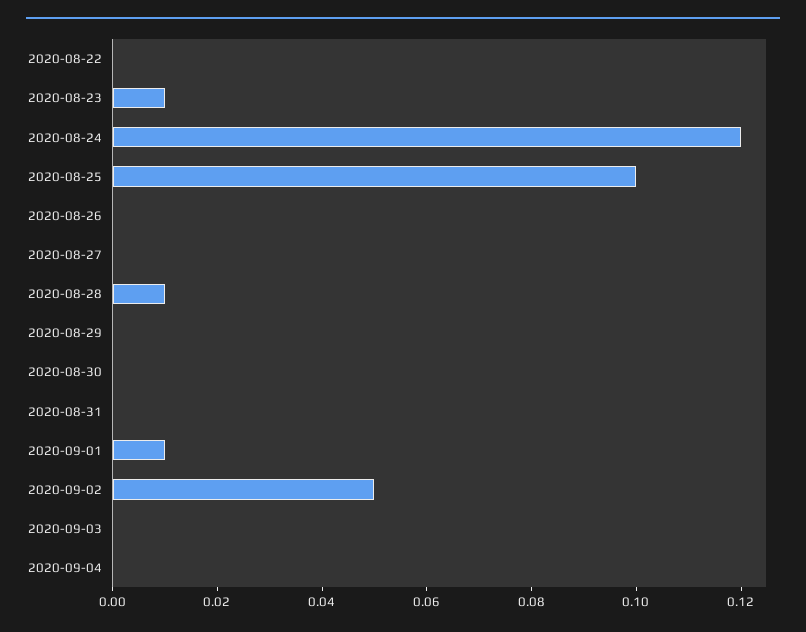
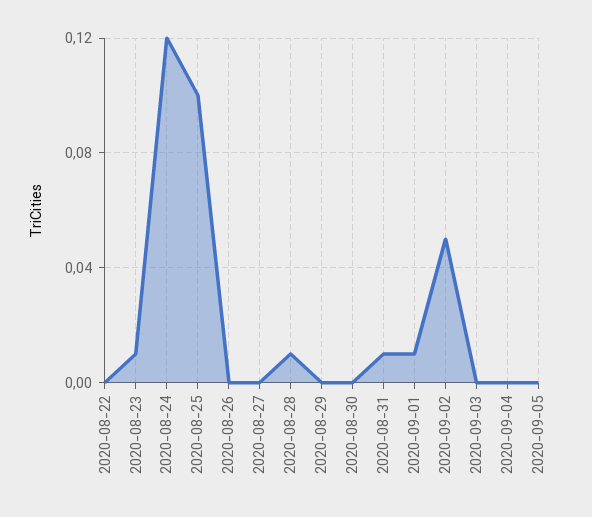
2020-08-31: 0 -> 0.01
2020-09-05: none -> 0

